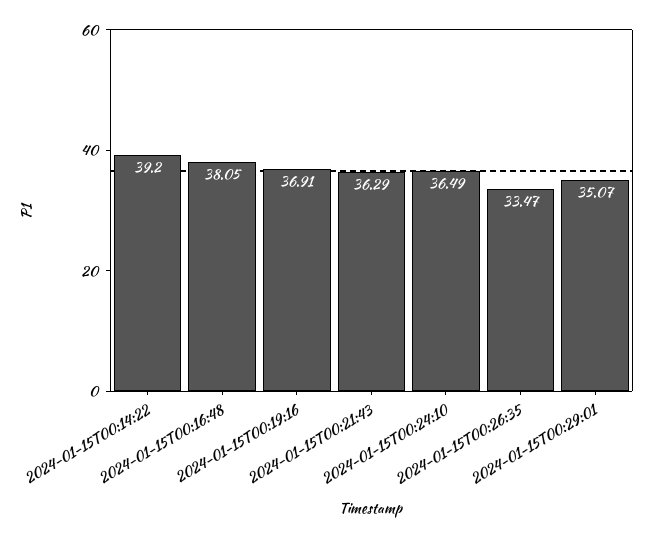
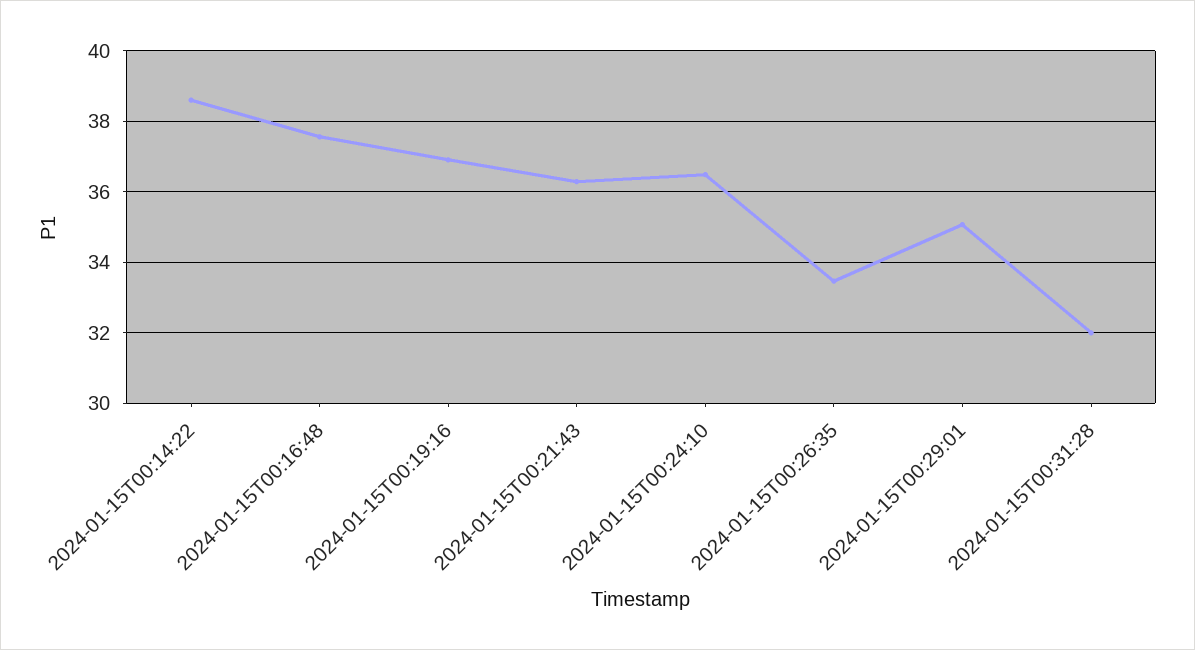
2024-01-15T00:14:22: 39.2 -> 38.6
2024-01-15T00:16:48: 38.05 -> 37.6
2024-01-15T00:31:28: none -> 32

